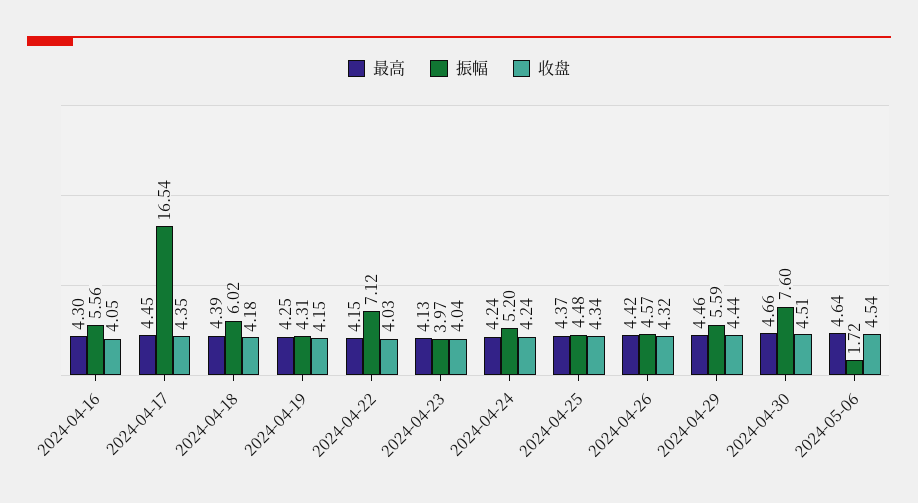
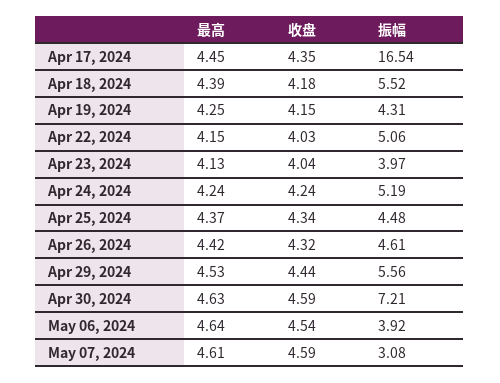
最高, 2024-04-16: 4.3 -> none
振幅, 2024-04-16: 5.56 -> none
收盘, 2024-04-16: 4.05 -> none
振幅, 2024-04-18: 6.02 -> 5.52
振幅, 2024-04-22: 7.12 -> 5.06
振幅, 2024-04-24: 5.2 -> 5.19
振幅, 2024-04-26: 4.57 -> 4.61
最高, 2024-04-29: 4.46 -> 4.53
振幅, 2024-04-29: 5.59 -> 5.56
最高, 2024-04-30: 4.66 -> 4.63
振幅, 2024-04-30: 7.6 -> 7.21
收盘, 2024-04-30: 4.51 -> 4.59
振幅, 2024-05-06: 1.72 -> 3.92
最高, May 07, 2024: none -> 4.61
收盘, May 07, 2024: none -> 4.59
振幅, May 07, 2024: none -> 3.08

